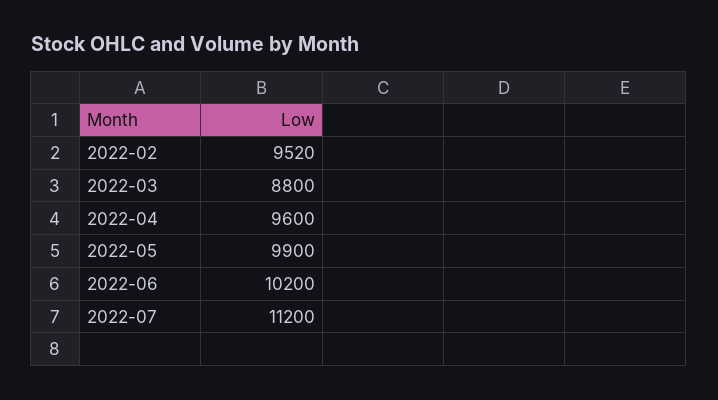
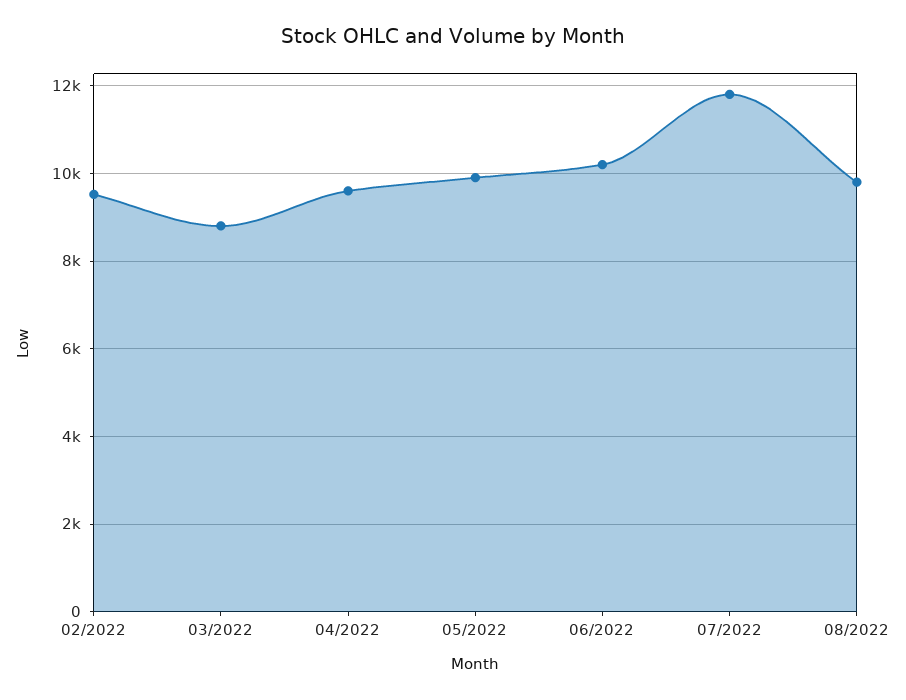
2022-07: 11200 -> 11800
08/2022: none -> 9800

